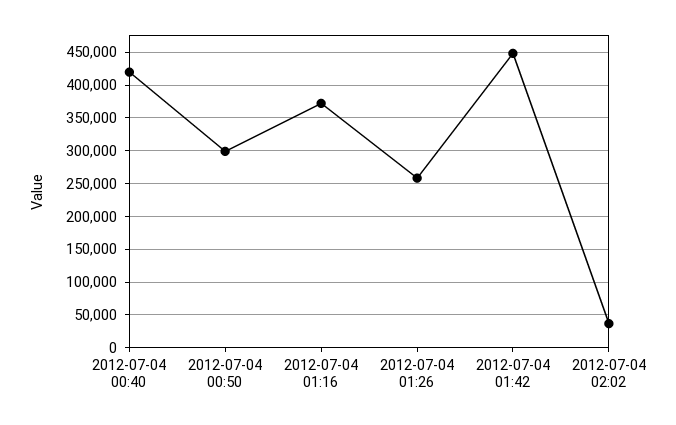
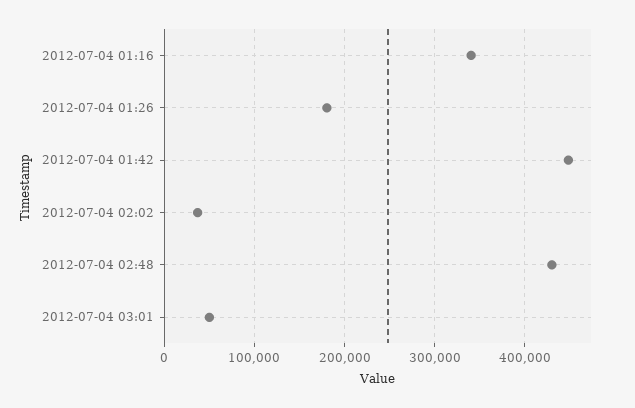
2012-07-04 00:40: 420000 -> none
2012-07-04 00:50: 300000 -> none
2012-07-04 01:16: 370000 -> 340000
2012-07-04 01:26: 260000 -> 180000
2012-07-04 02:48: none -> 430000
2012-07-04 03:01: none -> 50000

